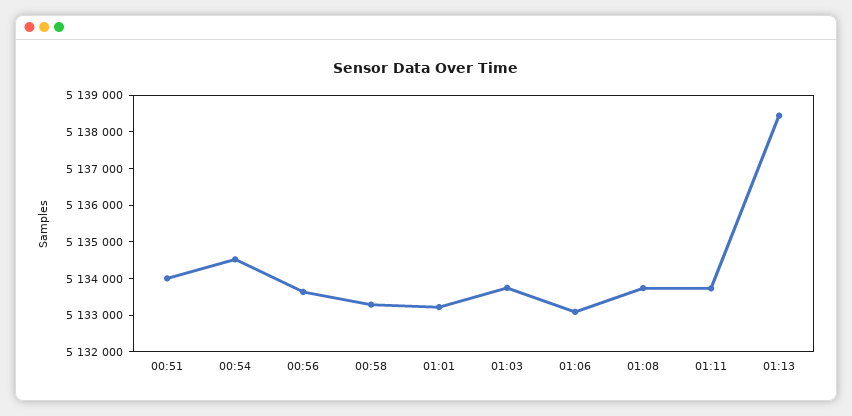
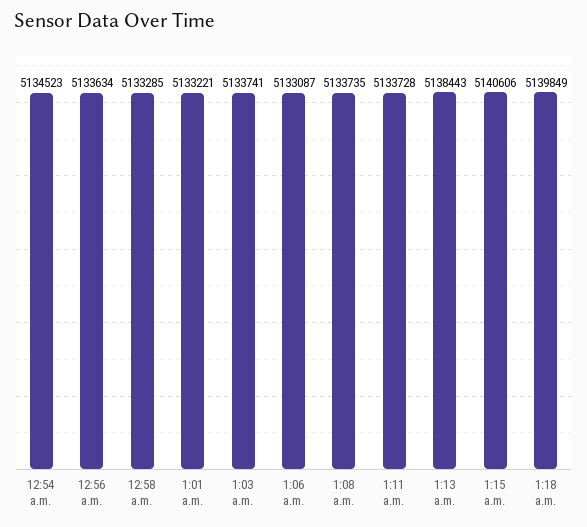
00:51: 5134000 -> none
1:15 a.m.: none -> 5140606
1:18 a.m.: none -> 5139849

